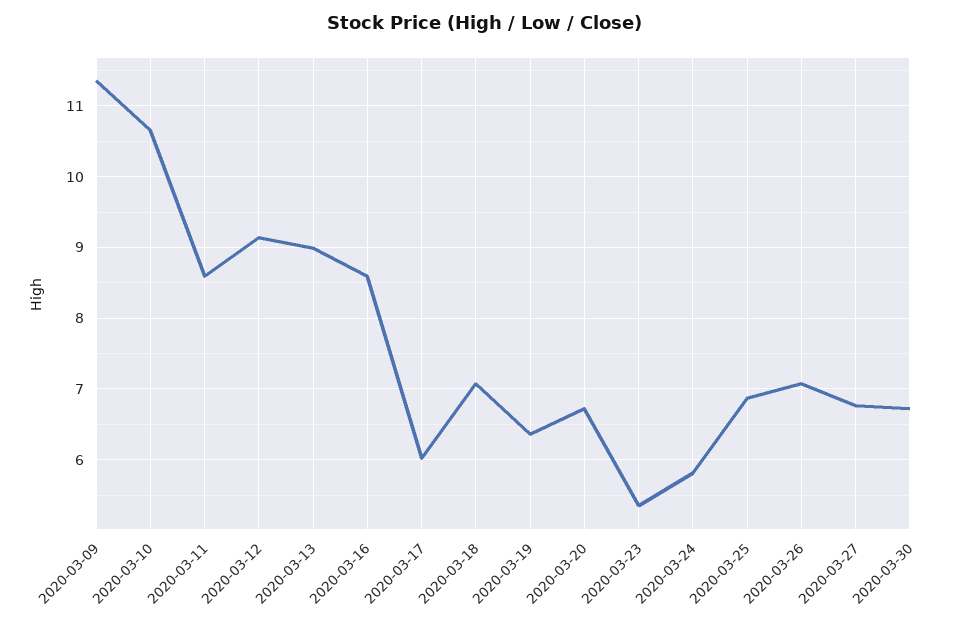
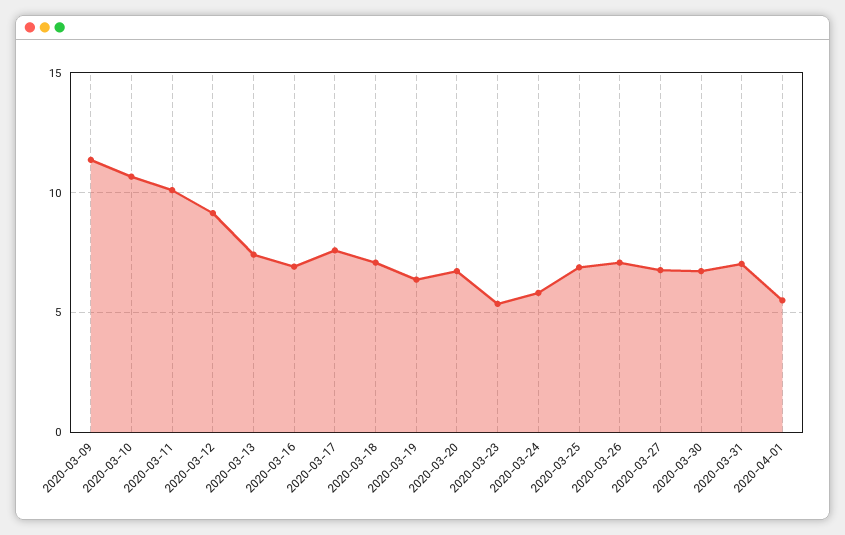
2020-03-11: 8.6 -> 10
2020-03-13: 9 -> 7.5
2020-03-16: 8.6 -> 7
2020-03-17: 6 -> 7.5
2020-03-31: none -> 7
2020-04-01: none -> 5.5

